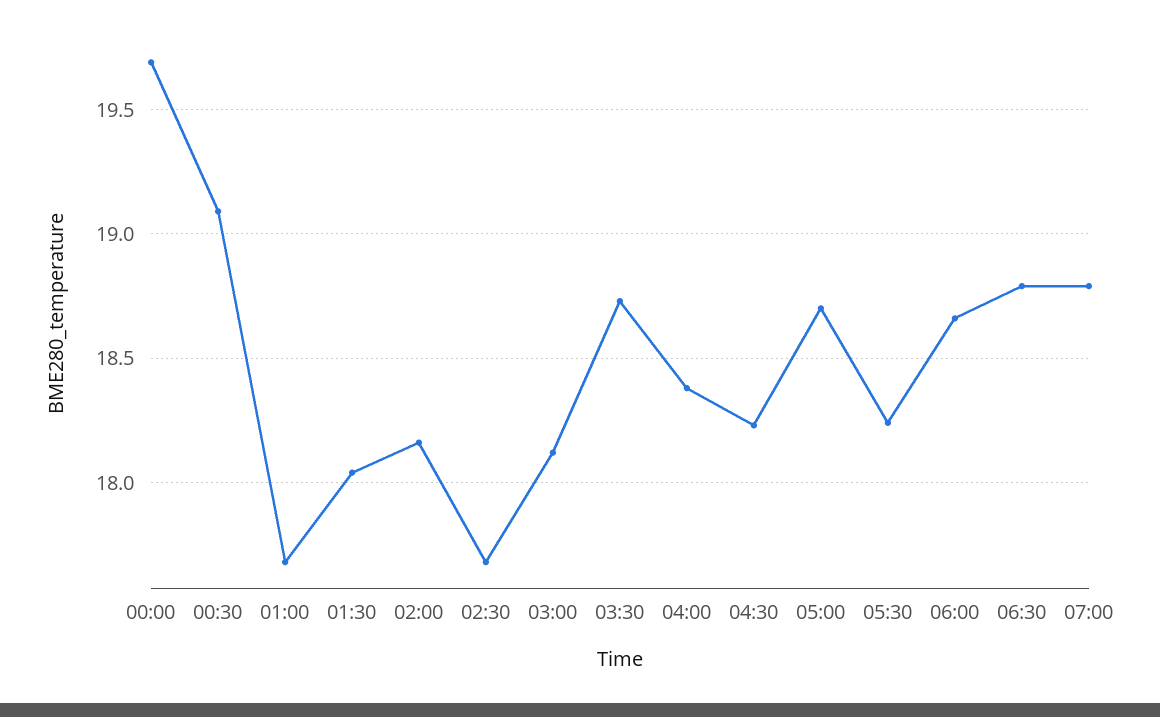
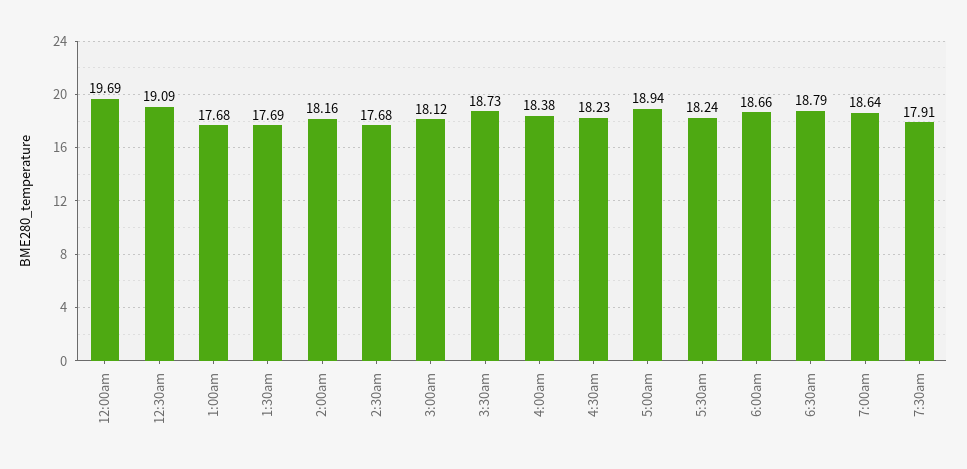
01:30: 18.05 -> 17.69
05:00: 18.7 -> 18.94
07:00: 18.8 -> 18.64
7:30am: none -> 17.91

